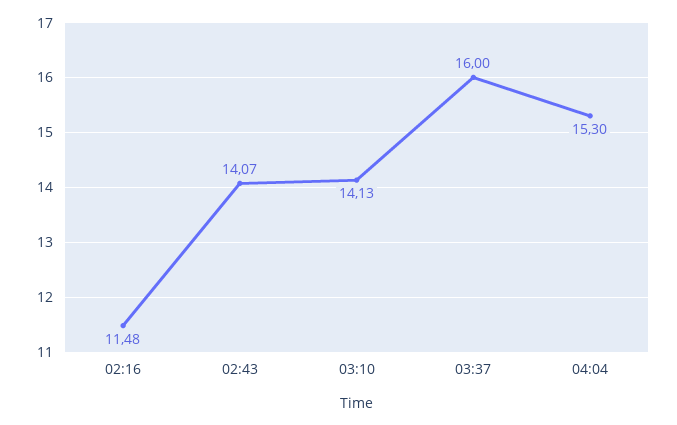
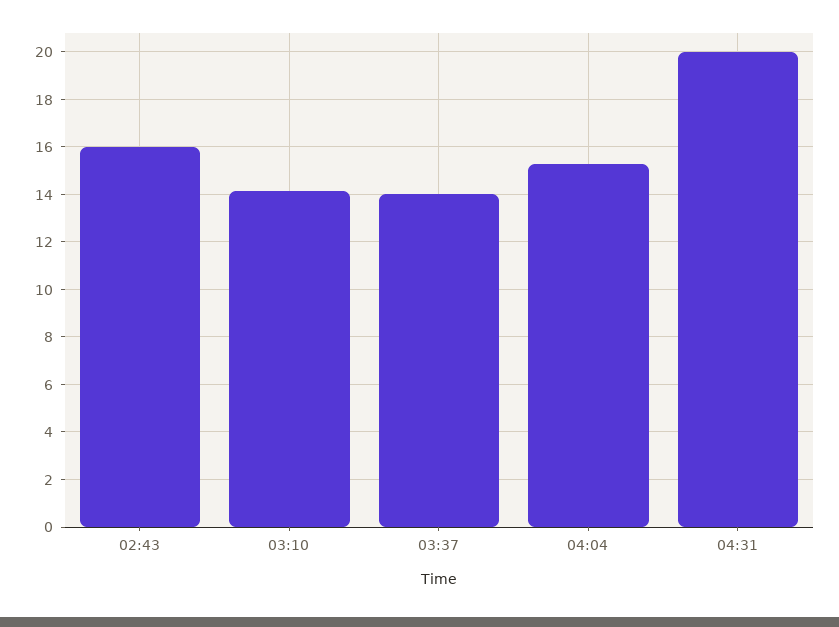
02:16: 11.48 -> none
02:43: 14.07 -> 16
03:37: 16 -> 14
04:31: none -> 20

